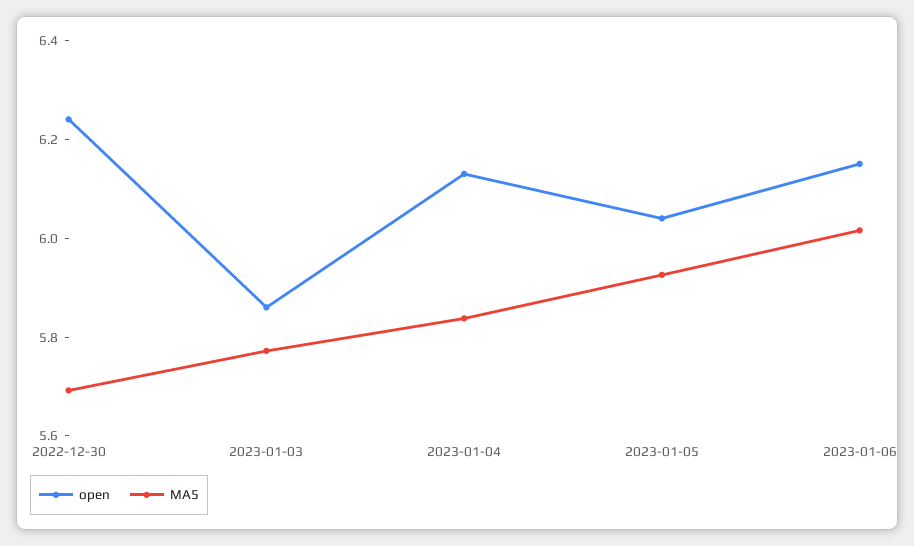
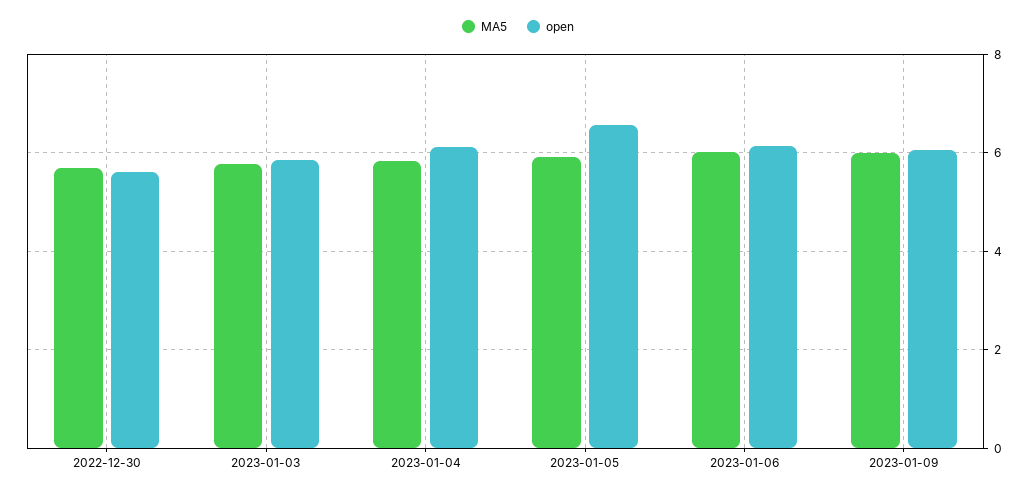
open, 2022-12-30: 6.25 -> 5.6
open, 2023-01-05: 6.05 -> 6.6
MA5, 2023-01-09: none -> 6
open, 2023-01-09: none -> 6

